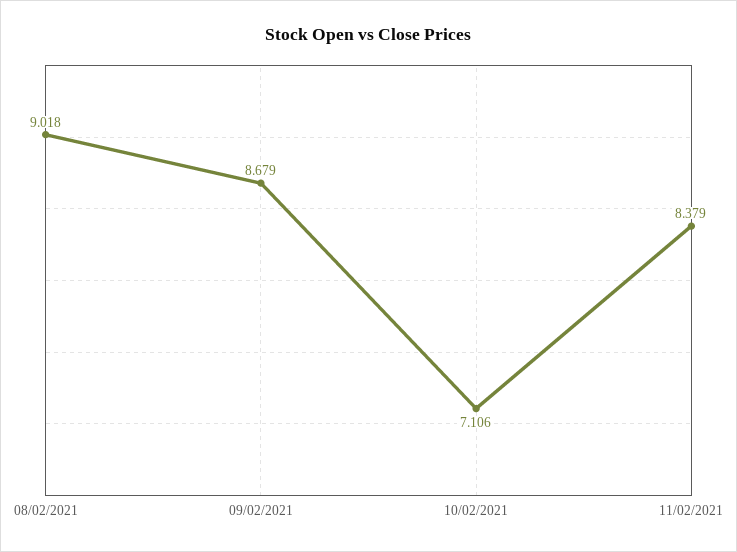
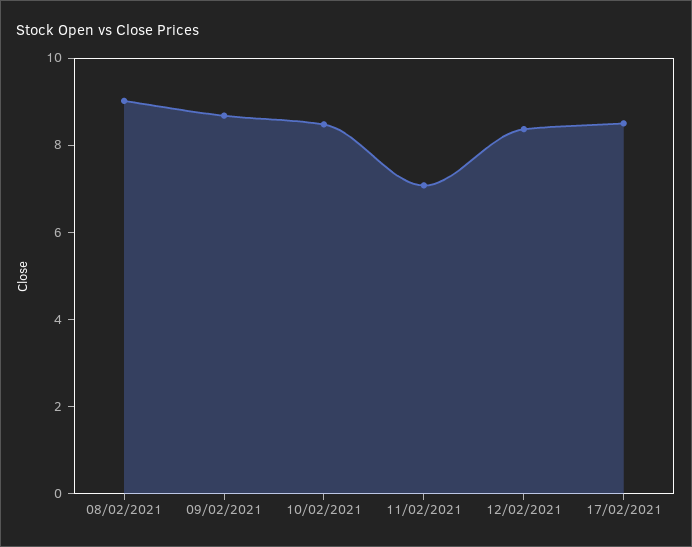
10/02/2021: 7.106 -> 8.5
11/02/2021: 8.379 -> 7
12/02/2021: none -> 8.5
17/02/2021: none -> 8.5

